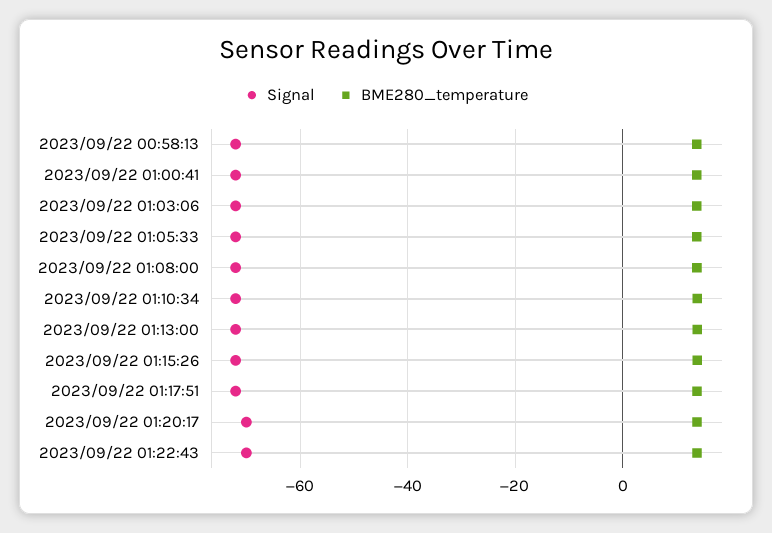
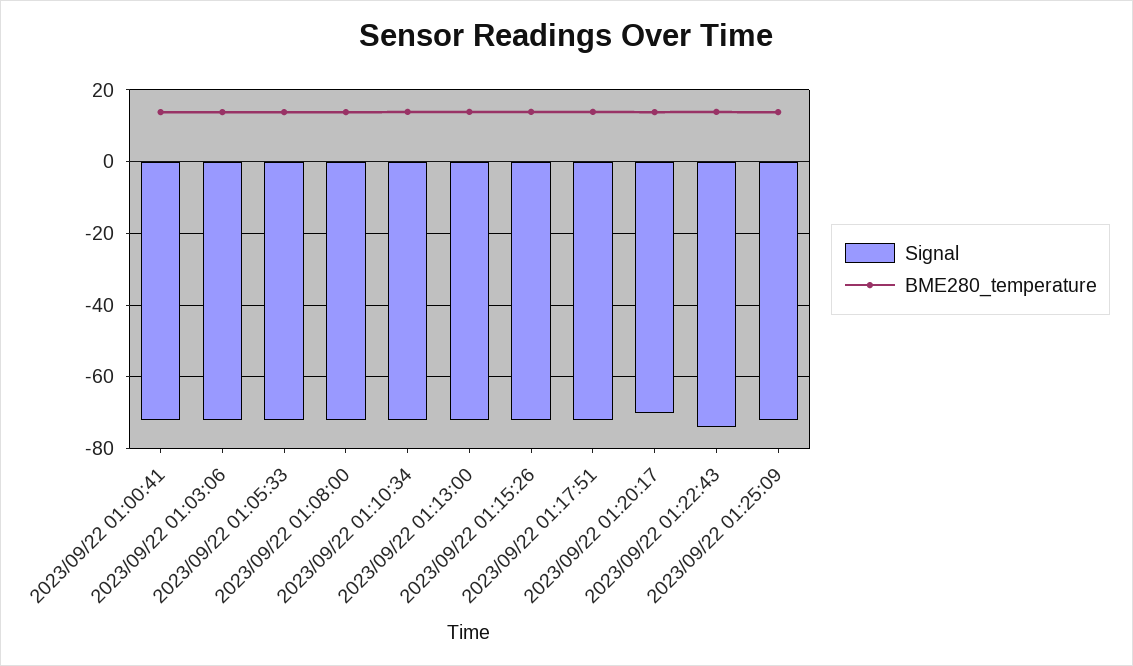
Signal, 2023/09/22 00:58:13: -72 -> none
BME280_temperature, 2023/09/22 00:58:13: 14 -> none
Signal, 2023/09/22 01:22:43: -70 -> -74
Signal, 2023/09/22 01:25:09: none -> -72
BME280_temperature, 2023/09/22 01:25:09: none -> 14

